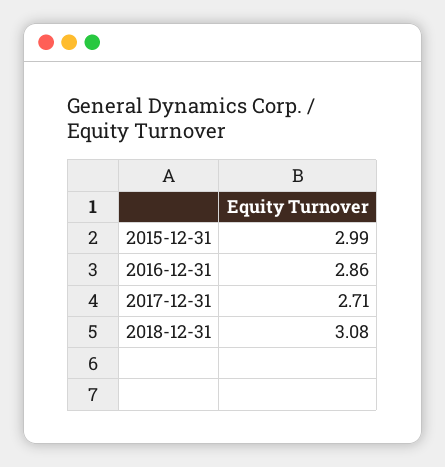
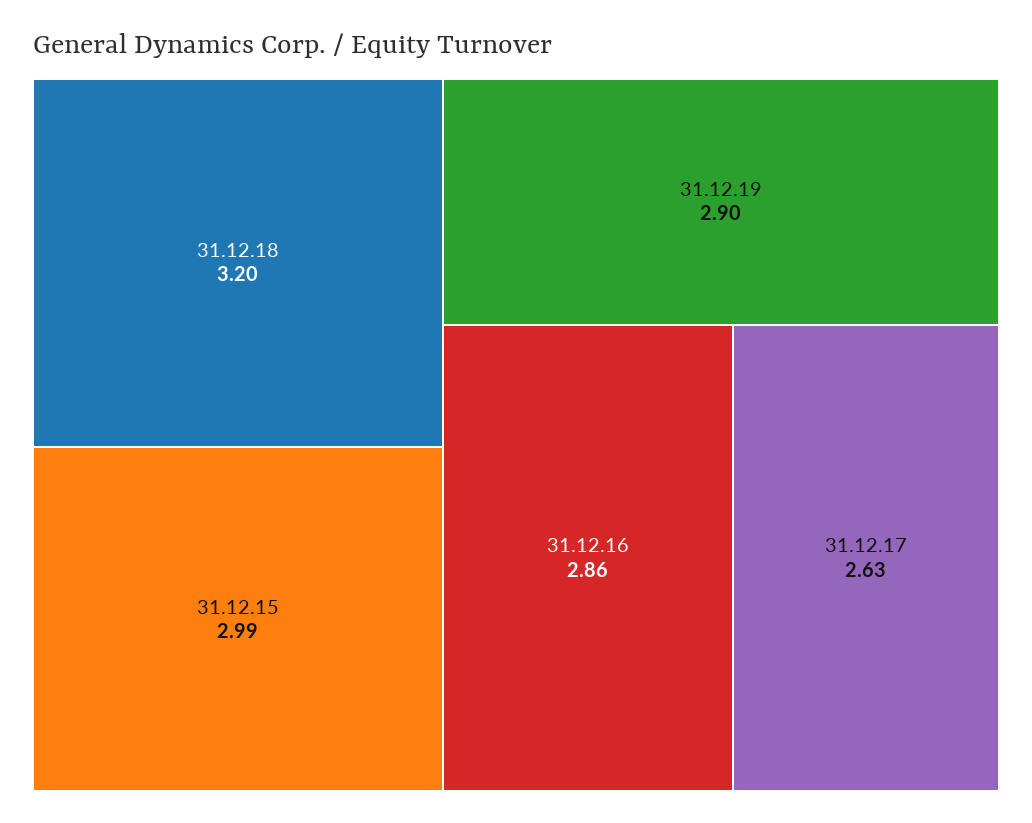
2017-12-31: 2.71 -> 2.63
2018-12-31: 3.08 -> 3.2
31.12.19: none -> 2.9

